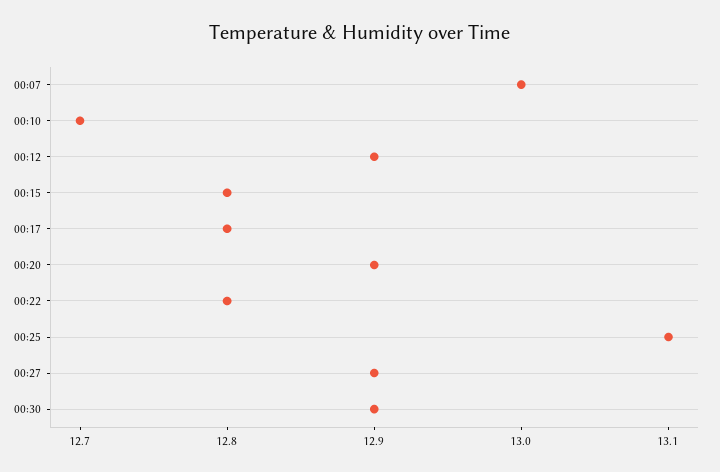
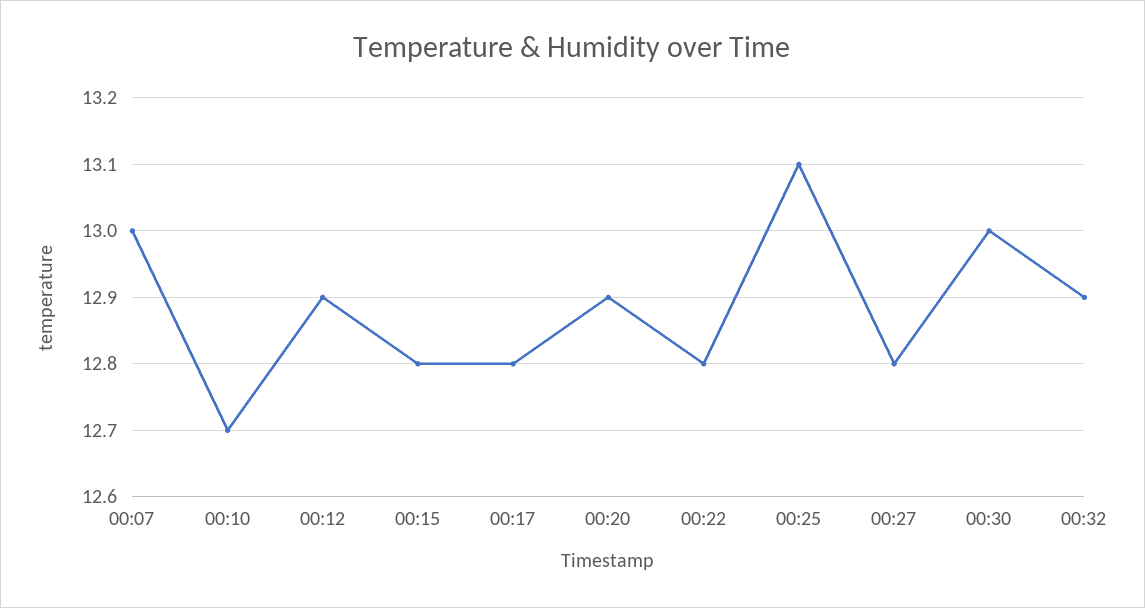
00:27: 12.9 -> 12.8
00:30: 12.9 -> 13
00:32: none -> 12.9

